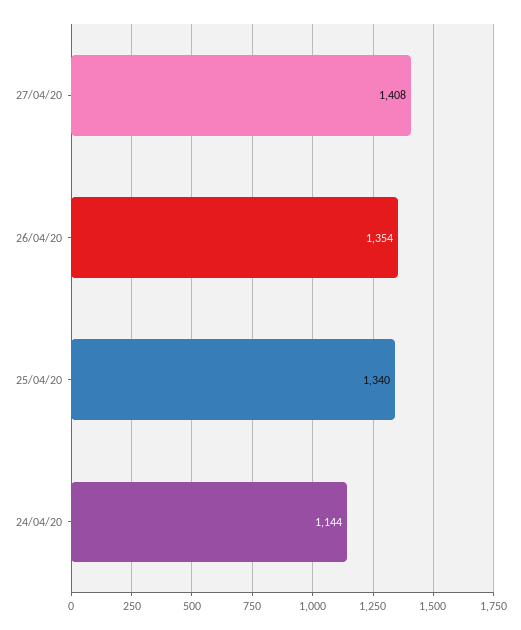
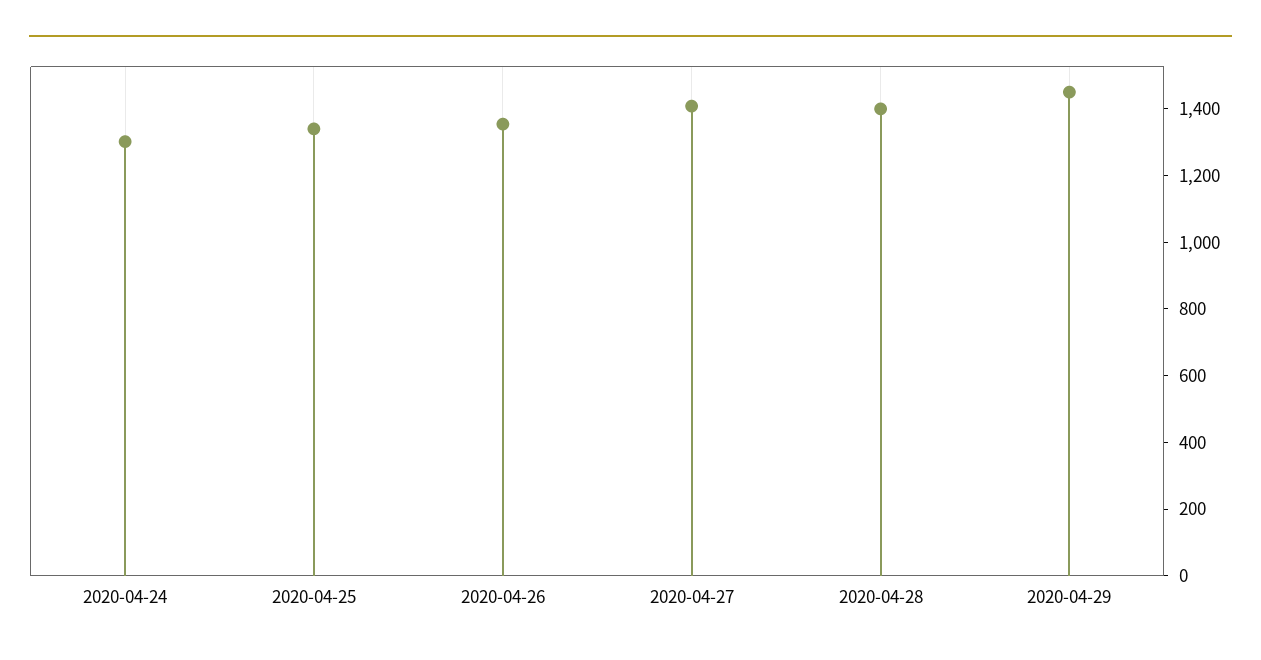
24/04/20: 1144 -> 1300
2020-04-28: none -> 1400
2020-04-29: none -> 1450

